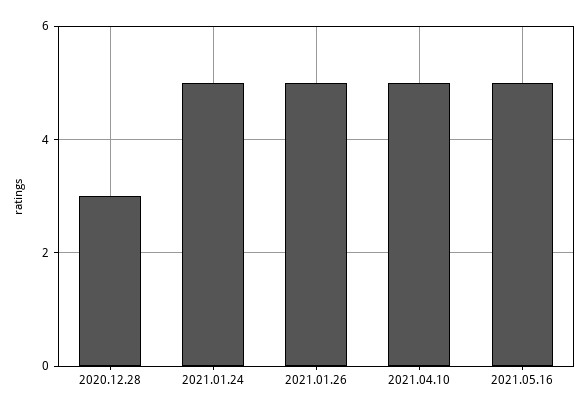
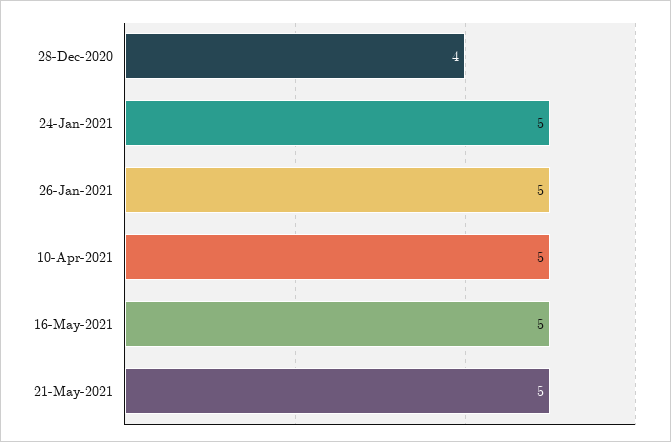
2020.12.28: 3 -> 4
21-May-2021: none -> 5

